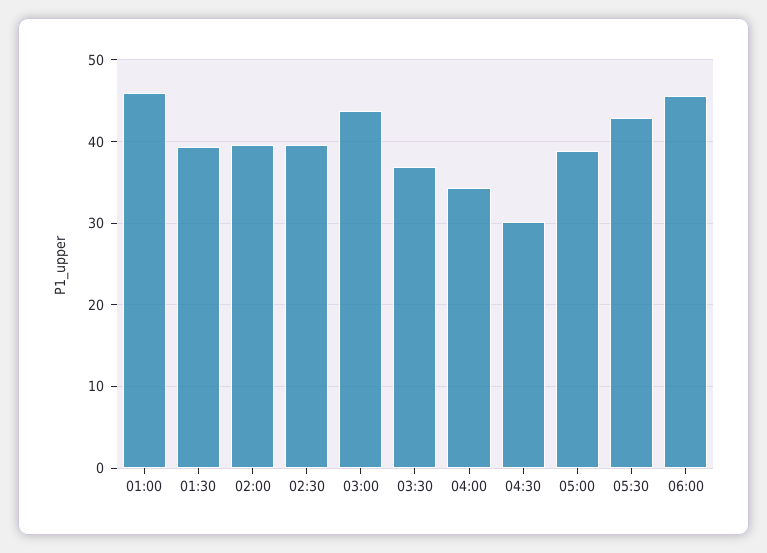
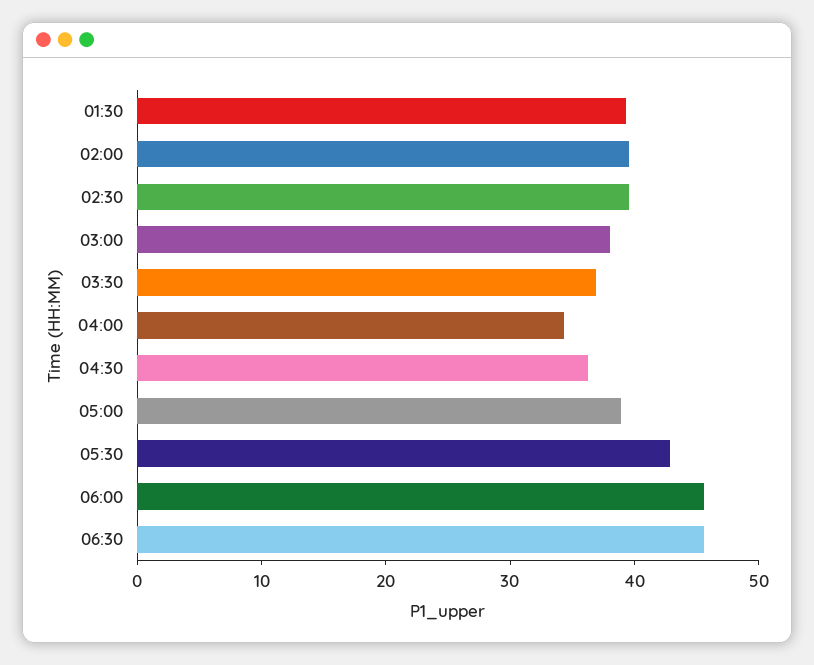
01:00: 46 -> none
03:00: 44 -> 38
04:30: 30 -> 36
06:30: none -> 46

